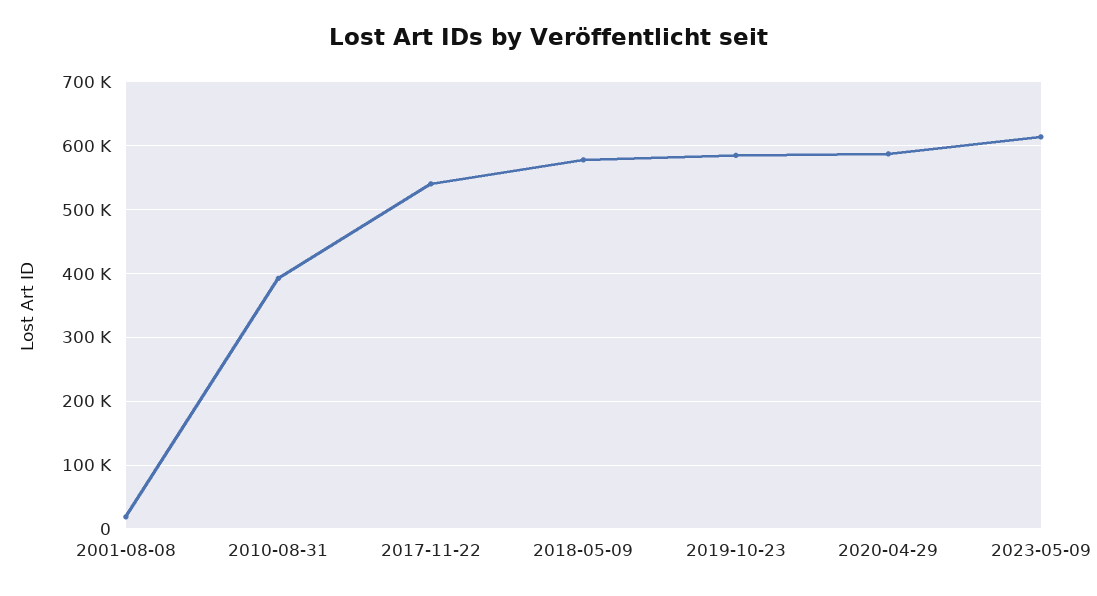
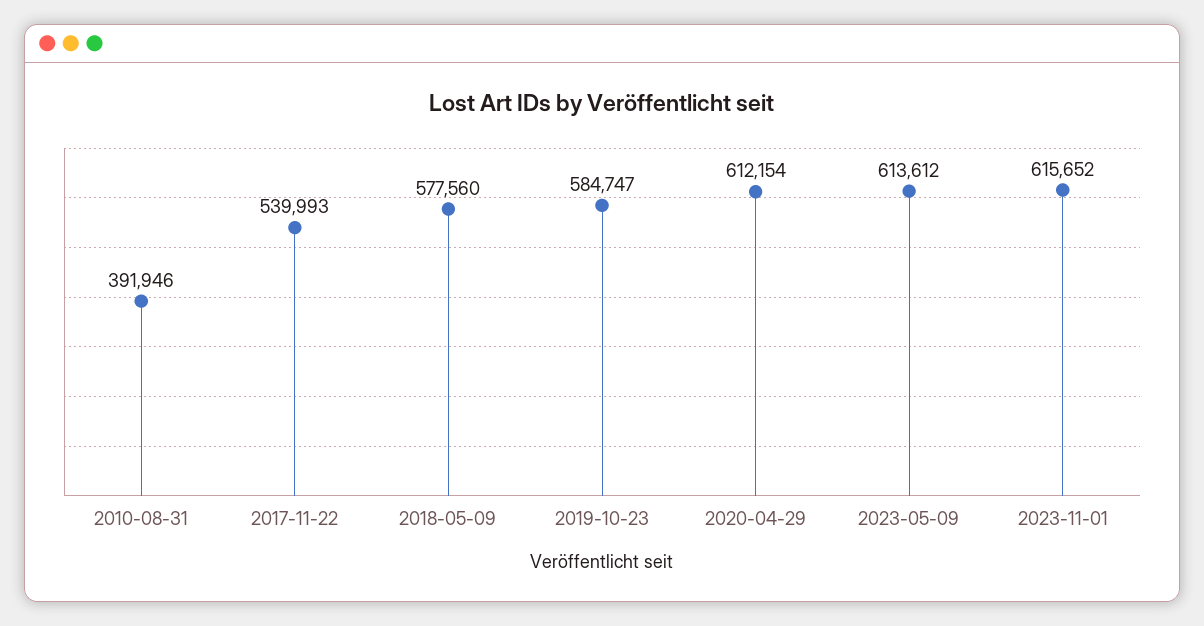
2001-08-08: 20000 -> none
2020-04-29: 590000 -> 612154
2023-11-01: none -> 615652

